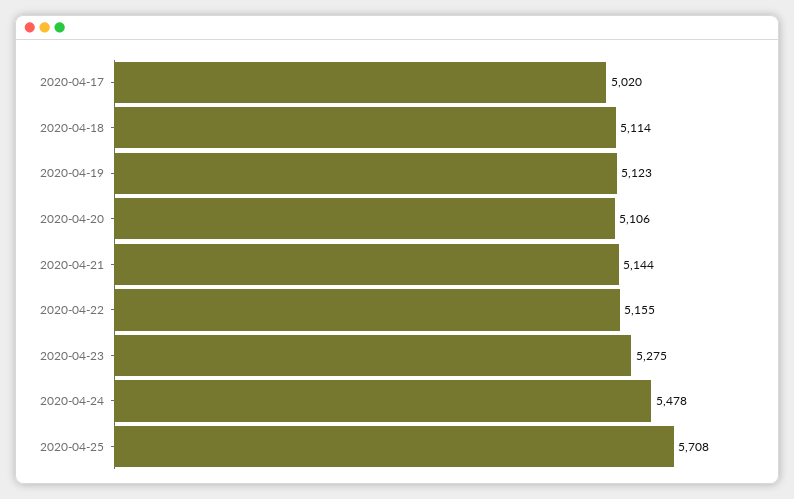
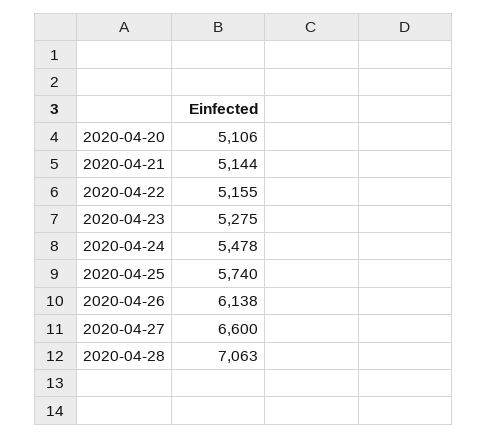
2020-04-17: 5020 -> none
2020-04-18: 5114 -> none
2020-04-19: 5123 -> none
2020-04-25: 5708 -> 5740
2020-04-26: none -> 6138
2020-04-27: none -> 6600
2020-04-28: none -> 7063

